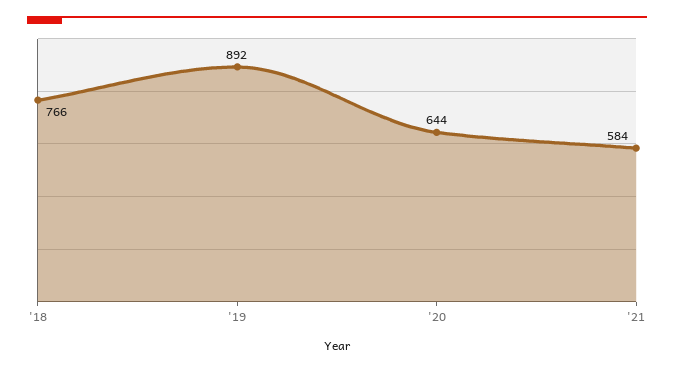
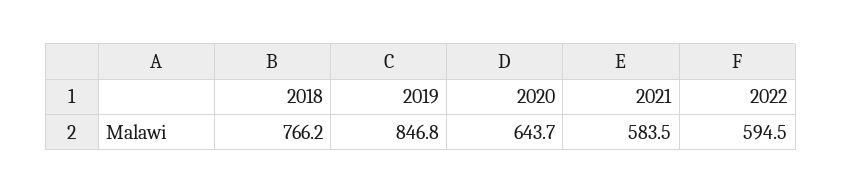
'19: 892 -> 846.8
2022: none -> 594.5

